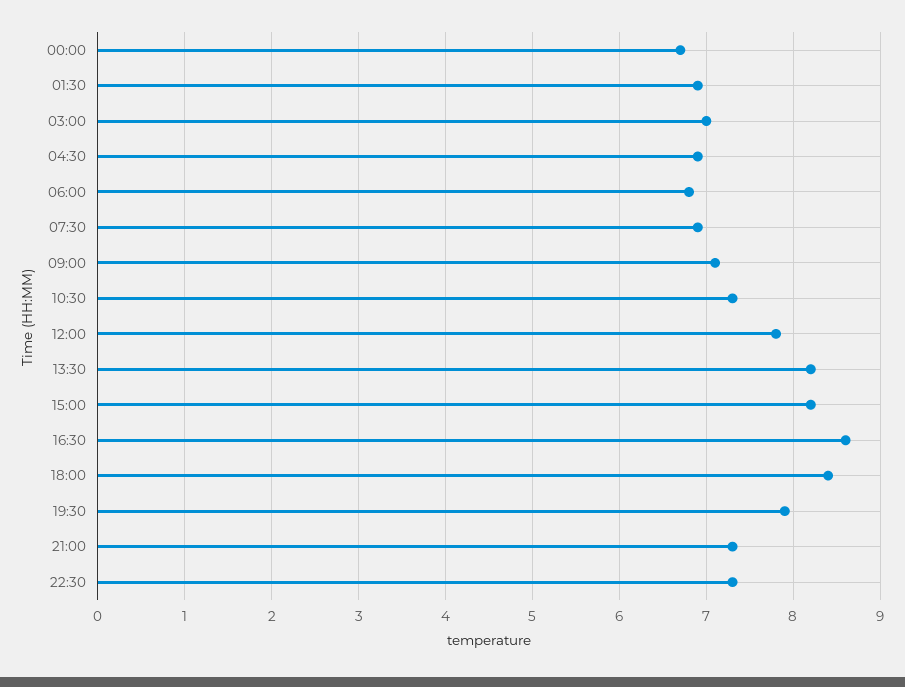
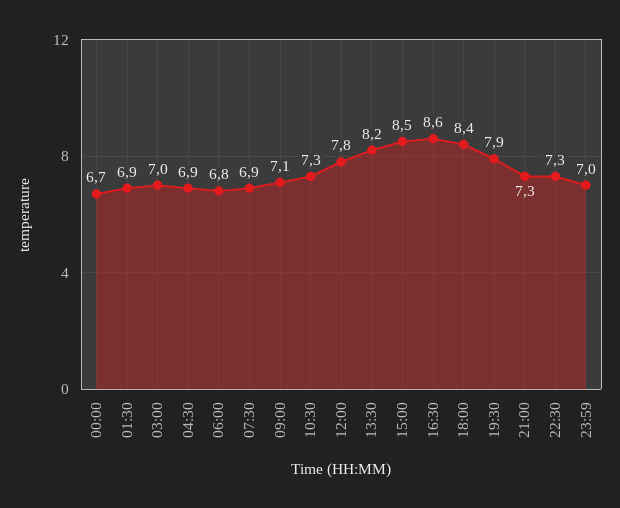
15:00: 8.2 -> 8.5
23:59: none -> 7

